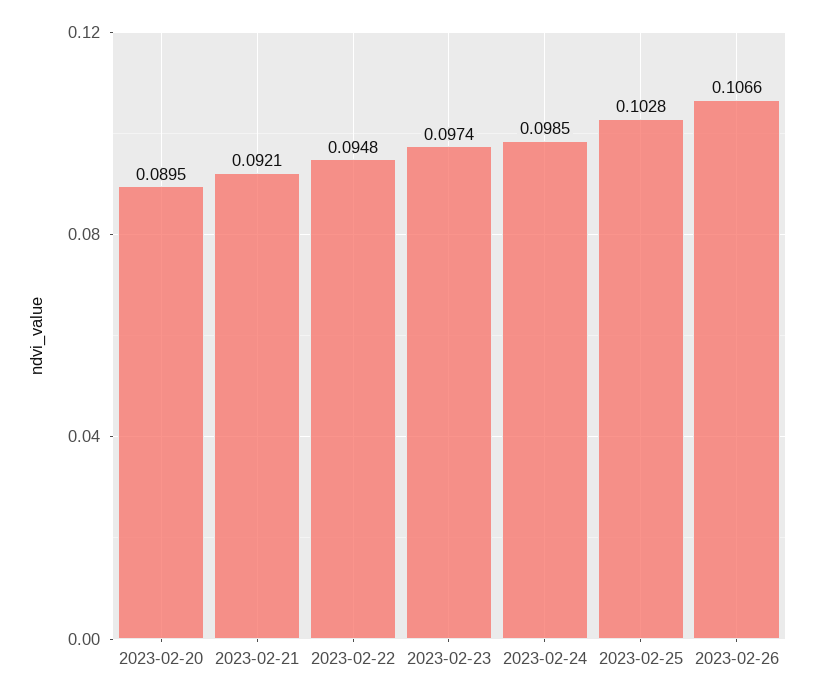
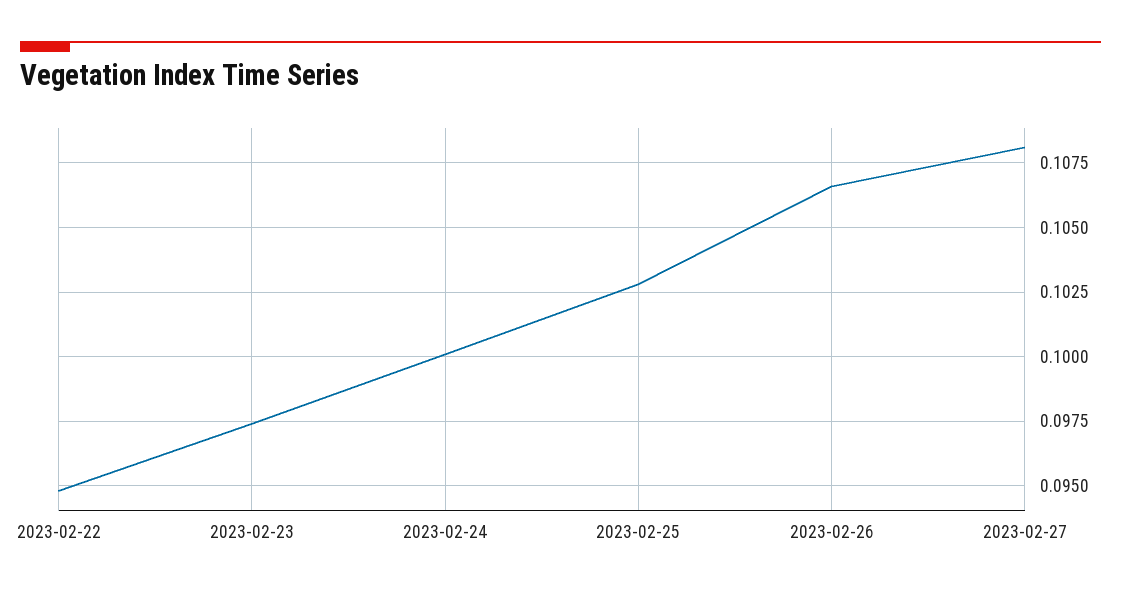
2023-02-20: 0.0895 -> none
2023-02-21: 0.0921 -> none
2023-02-24: 0.0985 -> 0.1
2023-02-27: none -> 0.108

